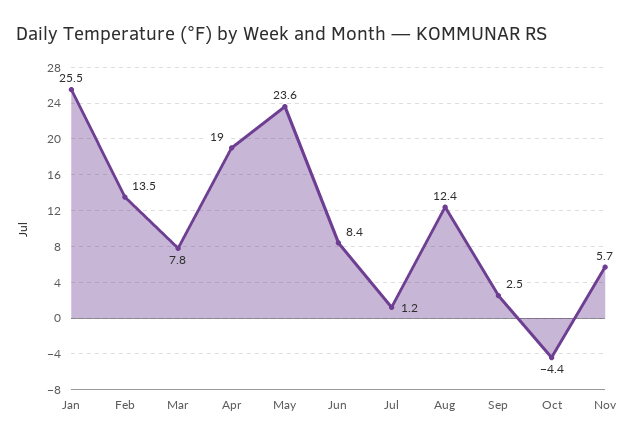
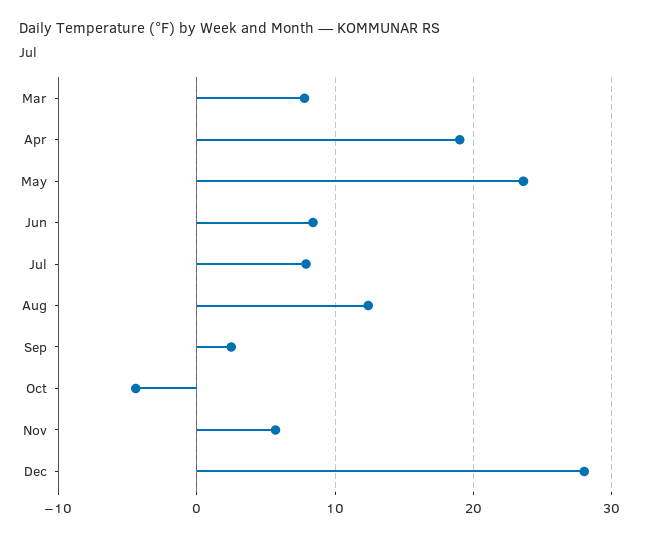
Jan: 25.5 -> none
Feb: 13.5 -> none
Jul: 1.2 -> 8
Dec: none -> 28

